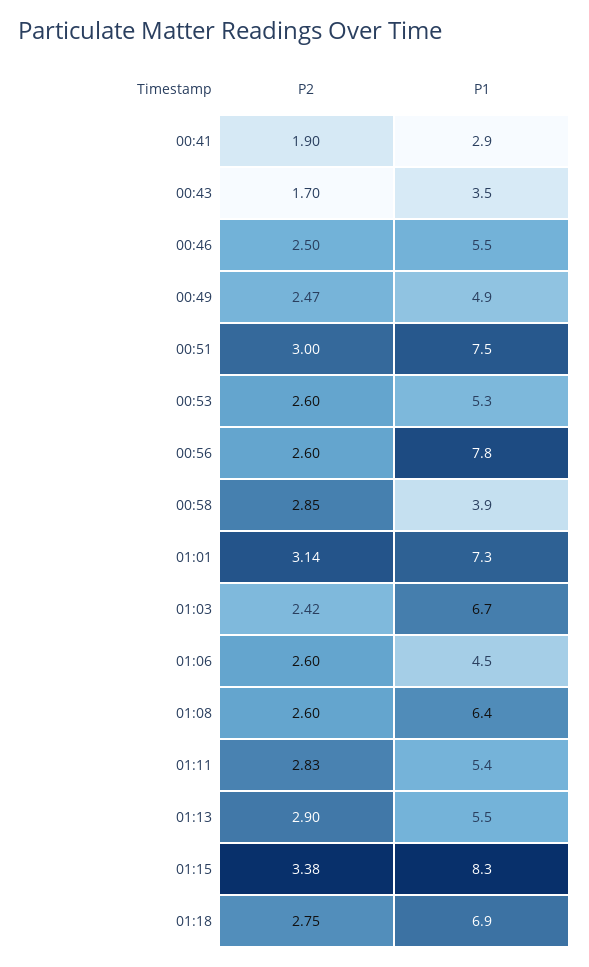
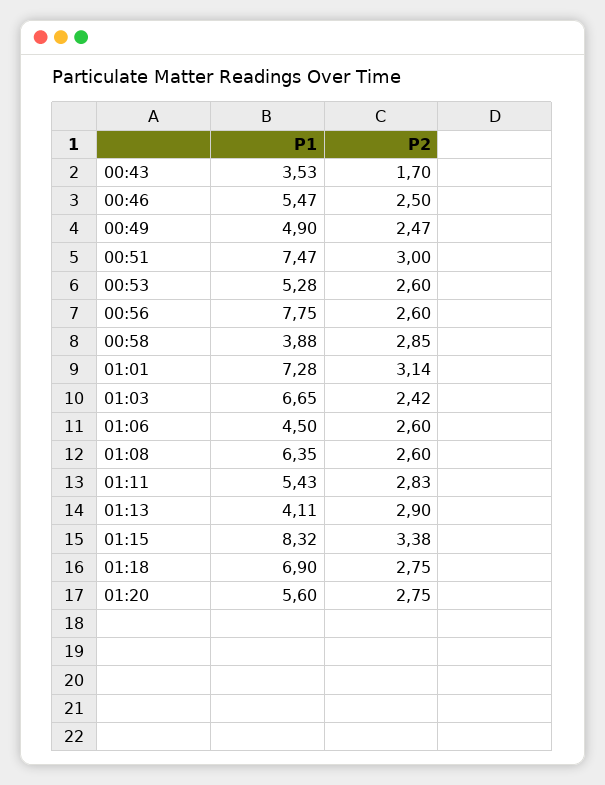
P2, 00:41: 1.9 -> none
P1, 00:41: 2.9 -> none
P1, 01:13: 5.5 -> 4.11
P1, 01:20: none -> 5.6
P2, 01:20: none -> 2.75

